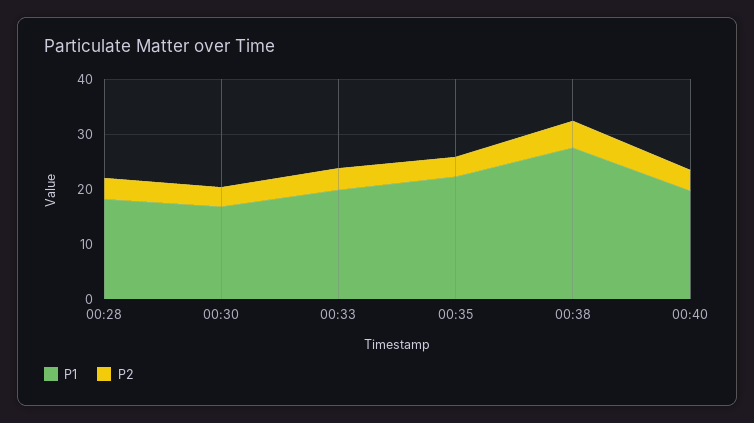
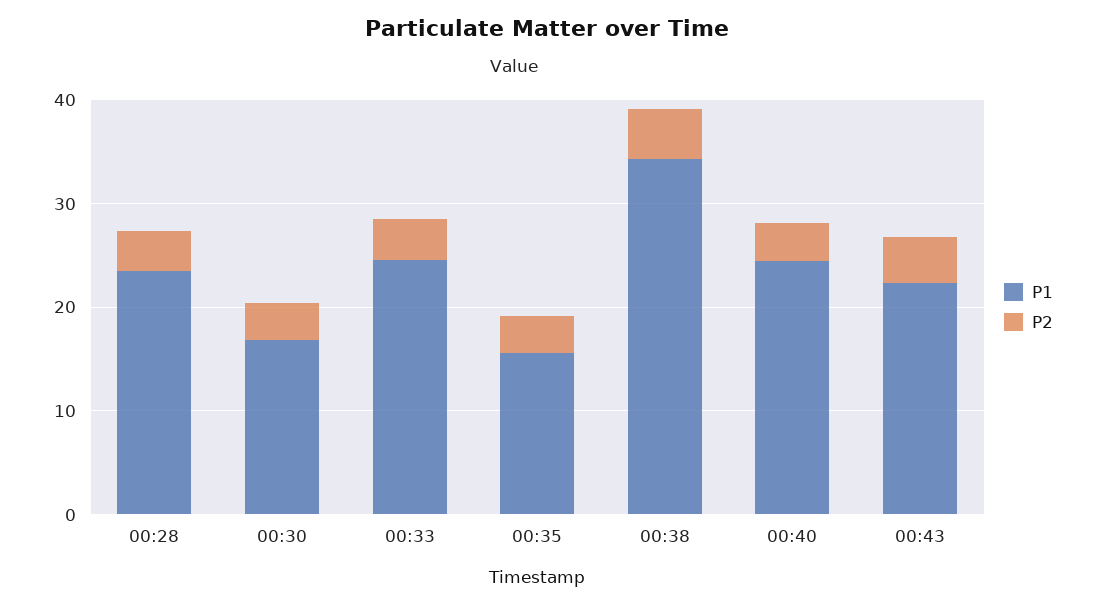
P1, 00:28: 18 -> 24
P1, 00:33: 20 -> 24
P1, 00:35: 22 -> 16
P1, 00:38: 28 -> 34
P1, 00:40: 20 -> 24
P1, 00:43: none -> 22
P2, 00:43: none -> 4

